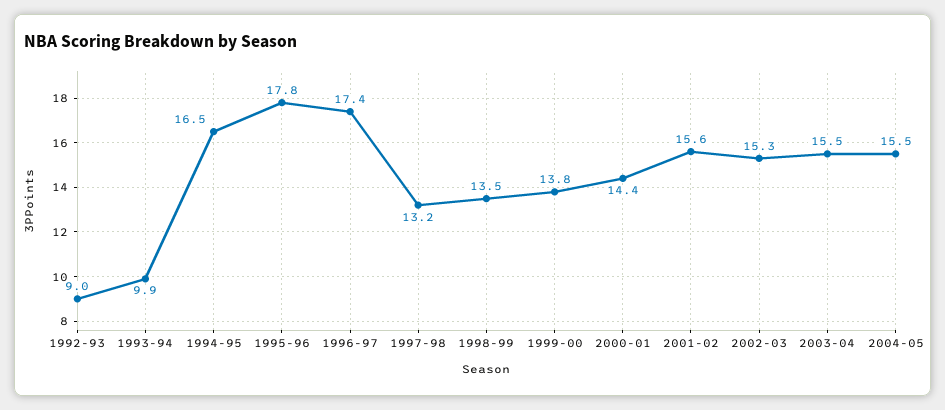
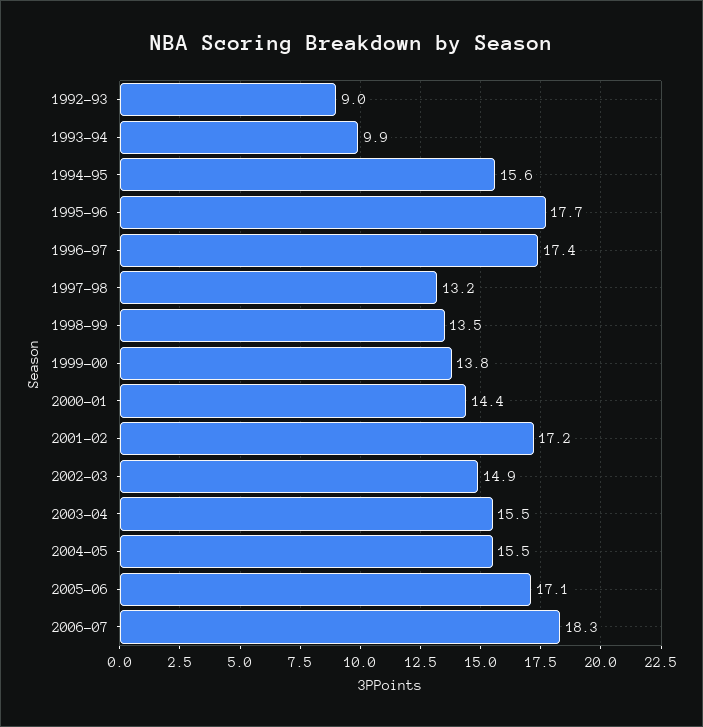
1994-95: 16.5 -> 15.6
1995-96: 17.8 -> 17.7
2001-02: 15.6 -> 17.2
2002-03: 15.3 -> 14.9
2005-06: none -> 17.1
2006-07: none -> 18.3

